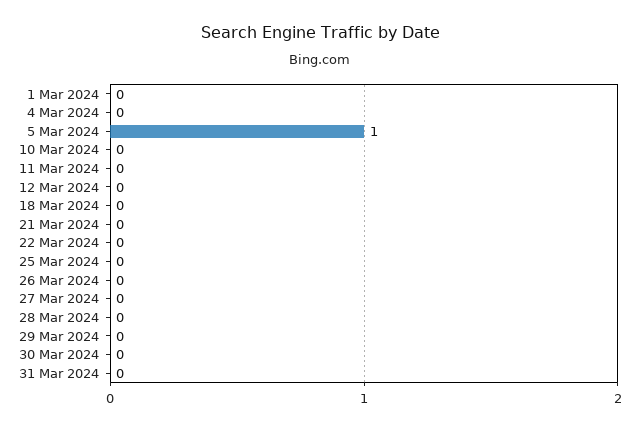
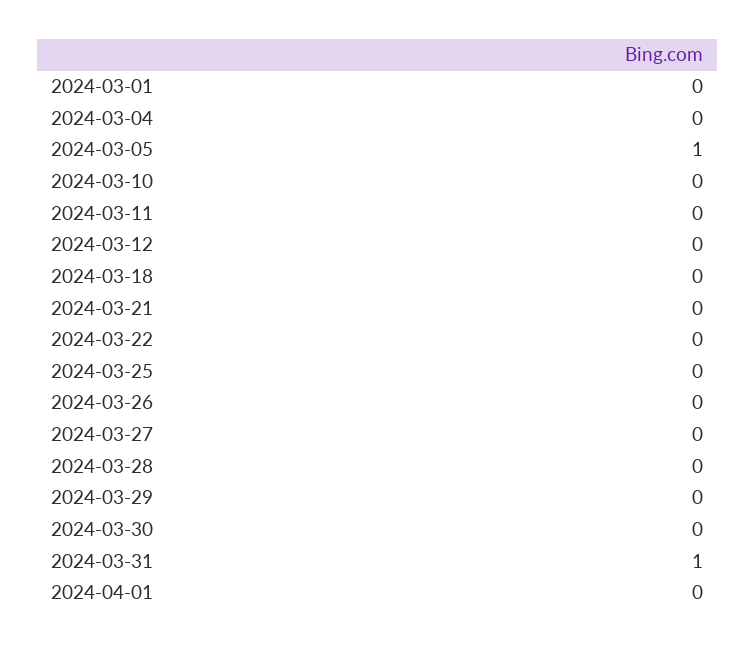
31 Mar 2024: 0 -> 1
2024-04-01: none -> 0

